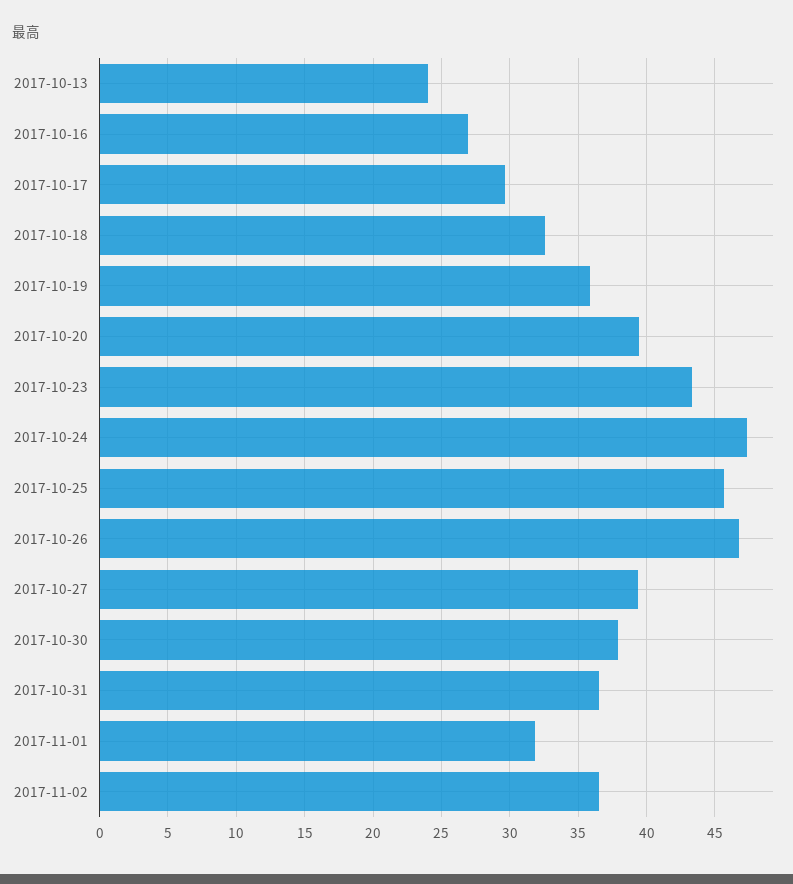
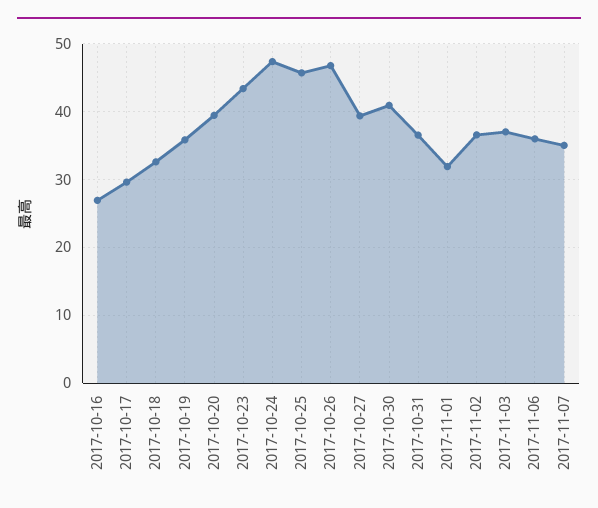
2017-10-13: 24 -> none
2017-10-30: 38 -> 41
2017-11-03: none -> 37
2017-11-06: none -> 36
2017-11-07: none -> 35

